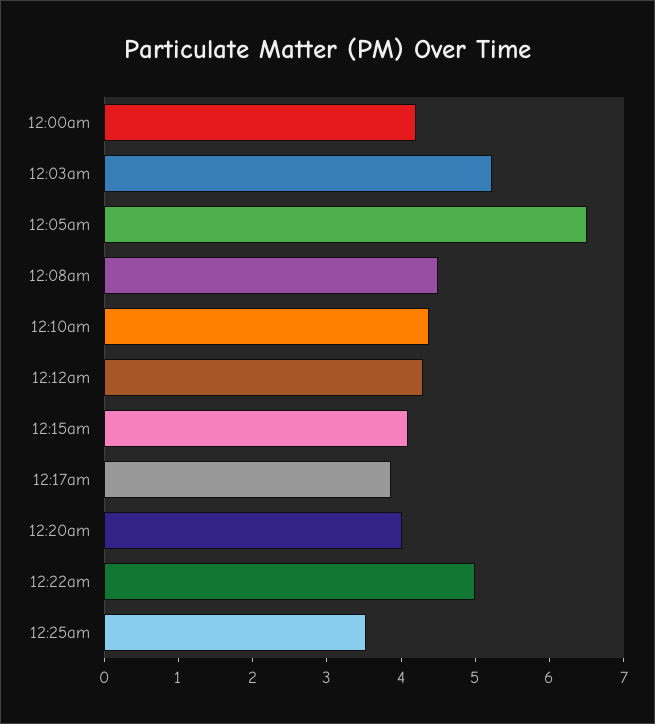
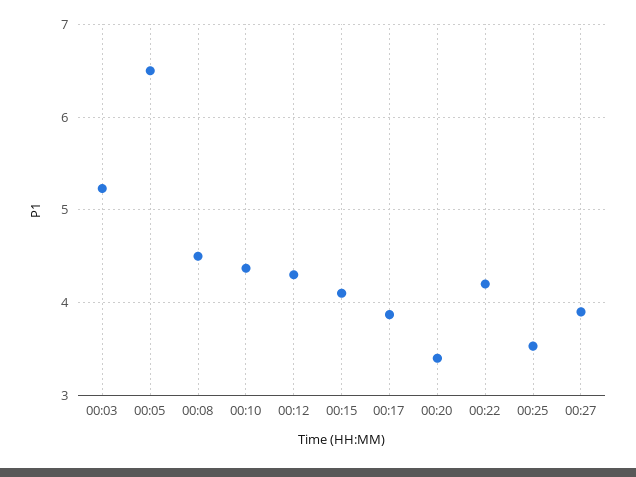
12:00am: 4.2 -> none
12:20am: 4 -> 3.4
12:22am: 5 -> 4.2
00:27: none -> 3.9

